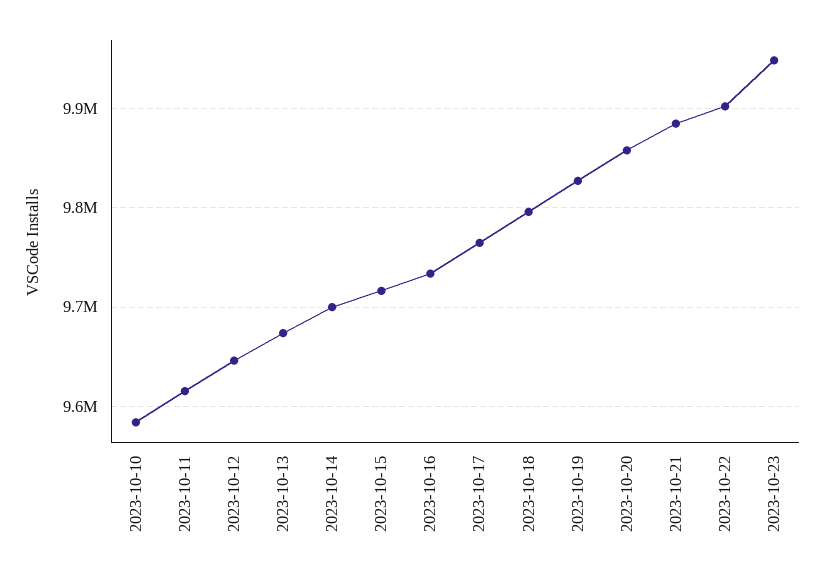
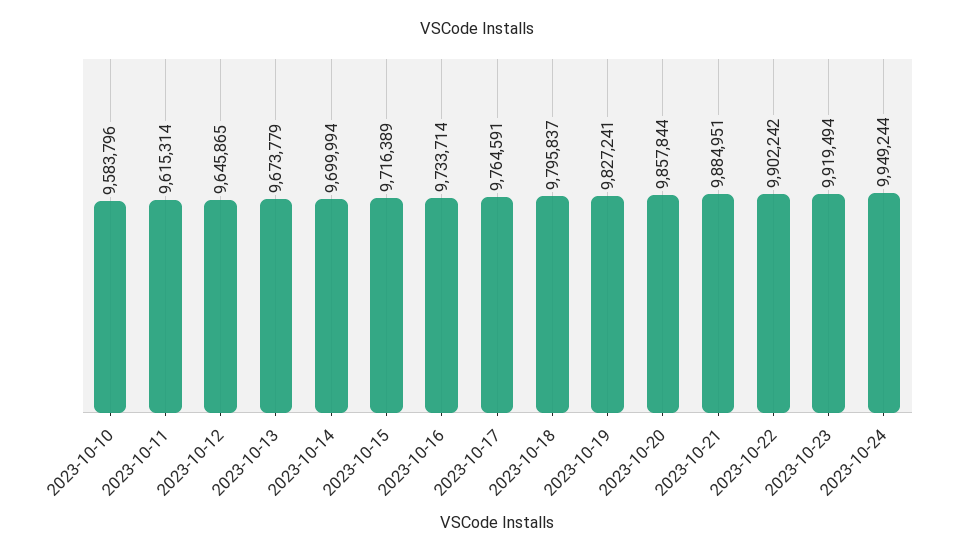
2023-10-23: 9950000 -> 9919494
2023-10-24: none -> 9949244

